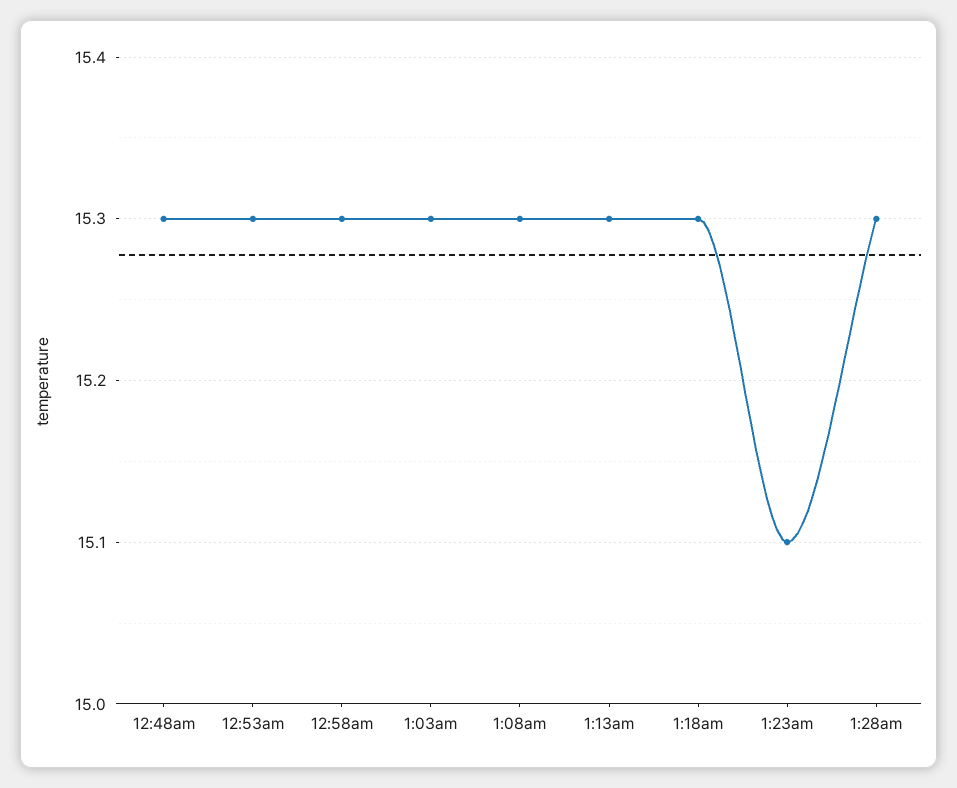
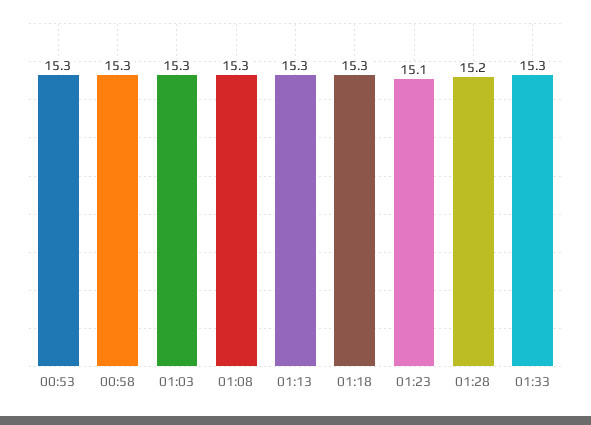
12:48am: 15.3 -> none
1:28am: 15.3 -> 15.2
01:33: none -> 15.3

